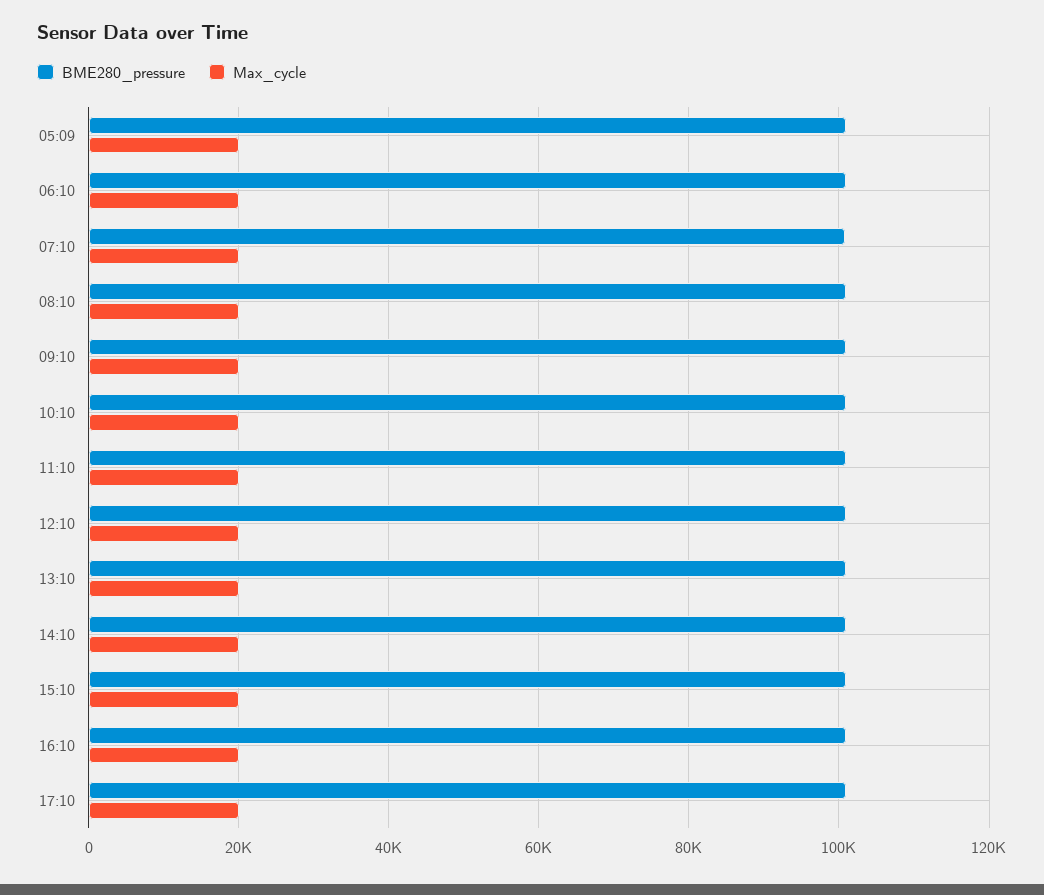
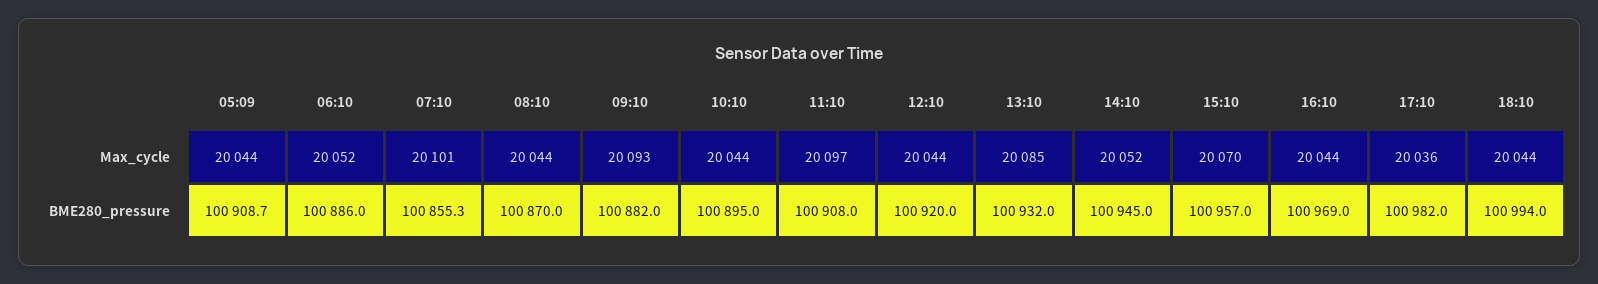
Max_cycle, 18:10: none -> 20044
BME280_pressure, 18:10: none -> 100994

